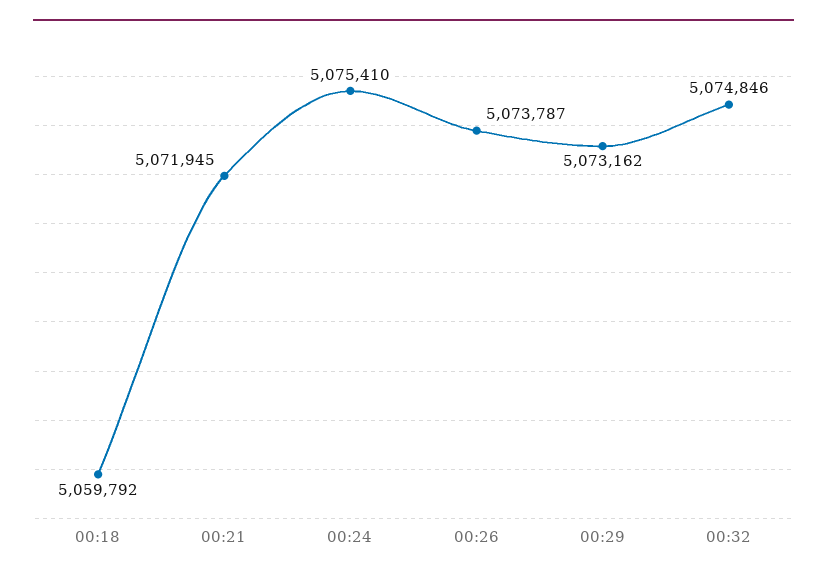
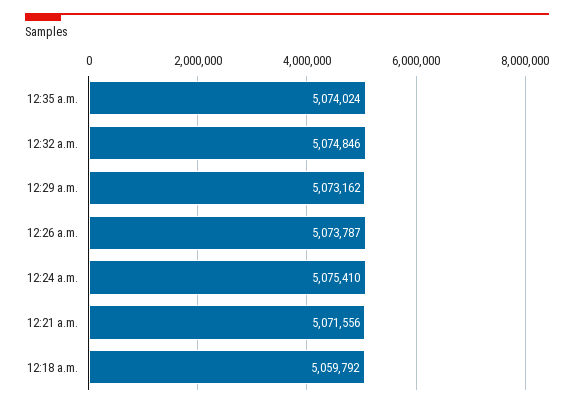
00:21: 5071945 -> 5071556
12:35 a.m.: none -> 5074024

